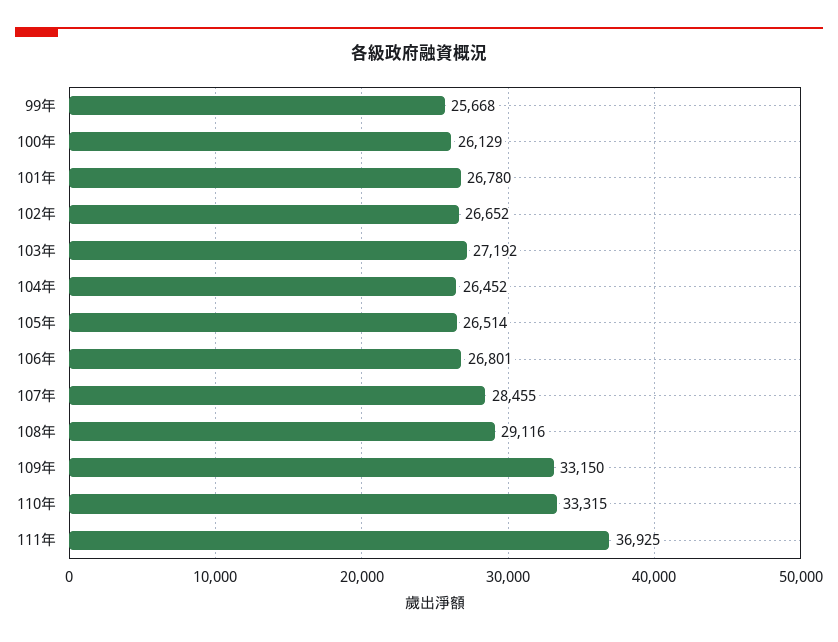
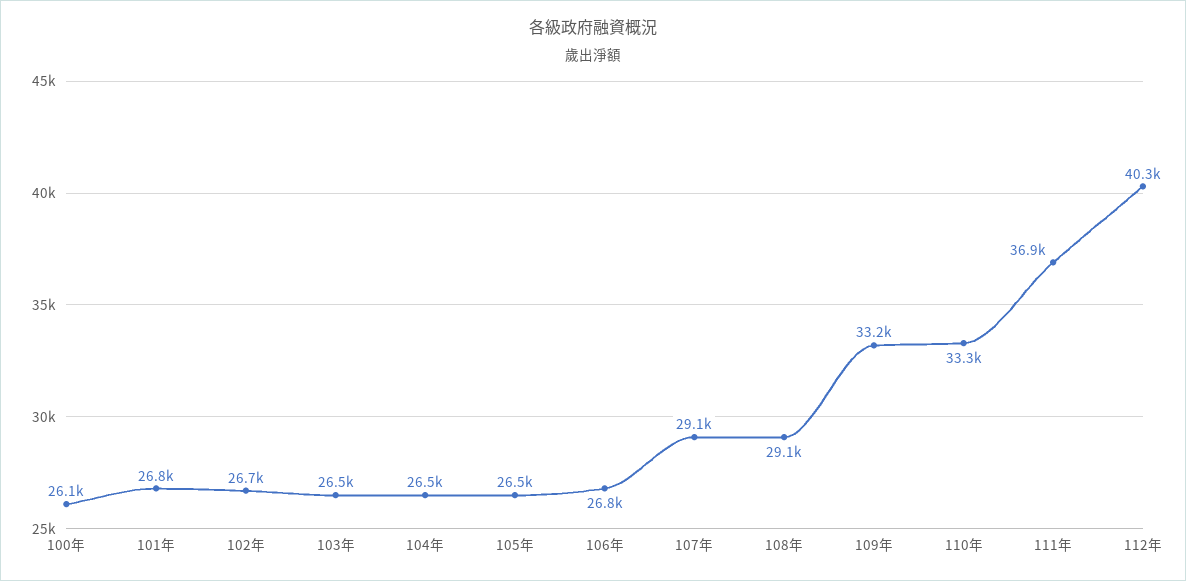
99年: 25668 -> none
103年: 27192 -> 26500
107年: 28455 -> 29100
112年: none -> 40300

